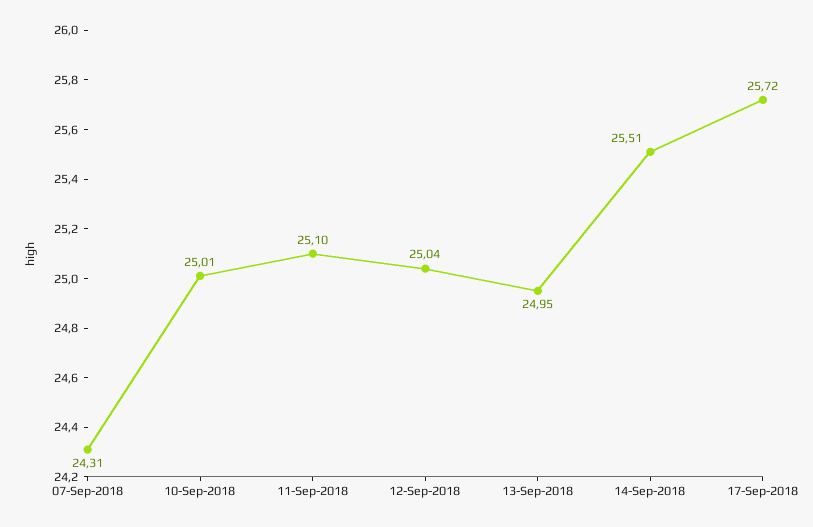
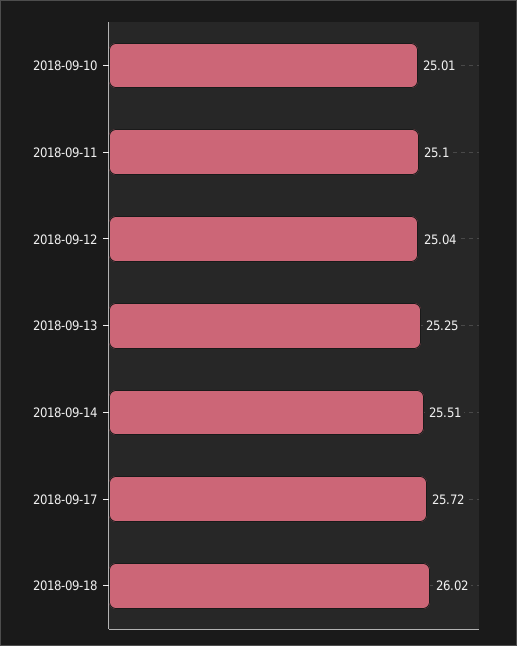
07-Sep-2018: 24.31 -> none
13-Sep-2018: 24.95 -> 25.25
2018-09-18: none -> 26.02

